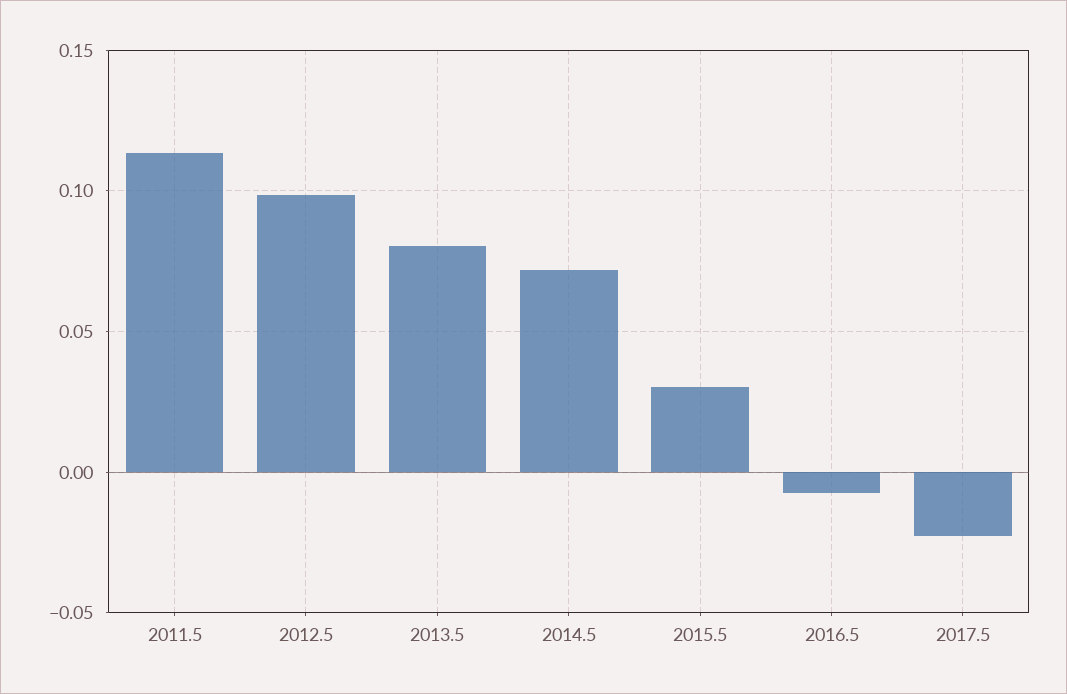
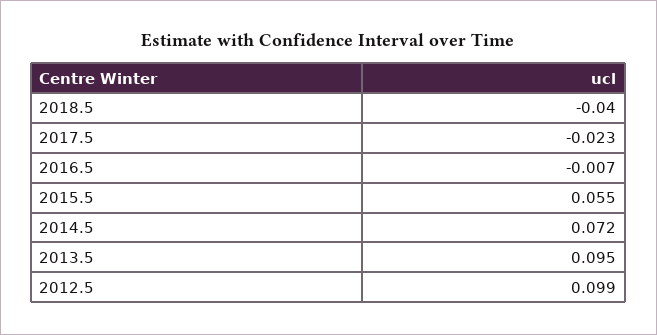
2011.5: 0.115 -> none
2013.5: 0.08 -> 0.095
2015.5: 0.03 -> 0.055
2018.5: none -> -0.04

